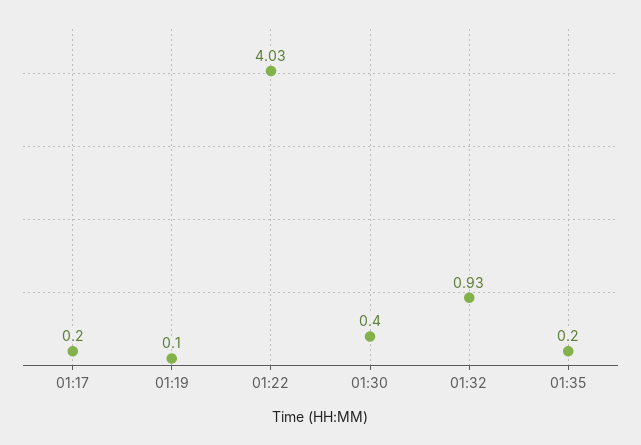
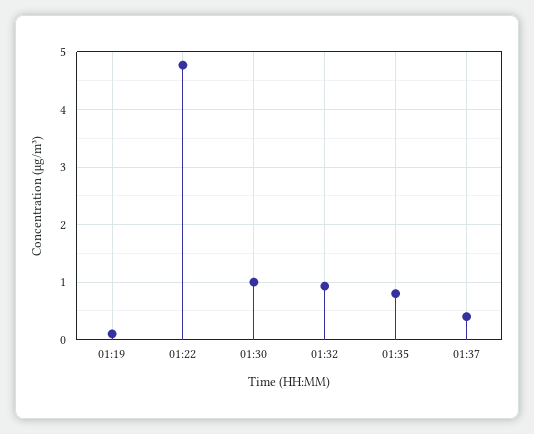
01:17: 0.2 -> none
01:22: 4.03 -> 4.8
01:30: 0.4 -> 1
01:35: 0.2 -> 0.8
01:37: none -> 0.4

